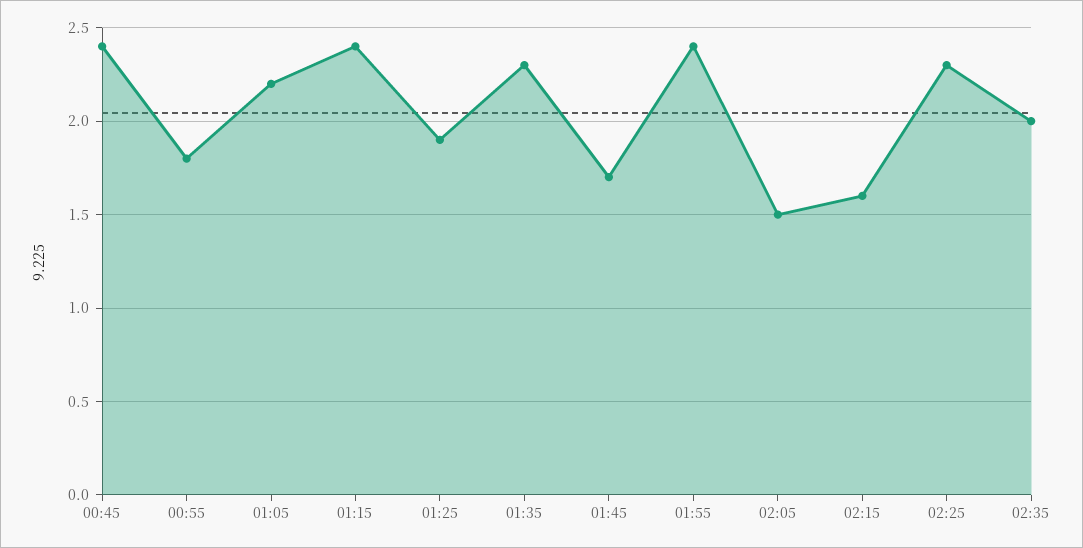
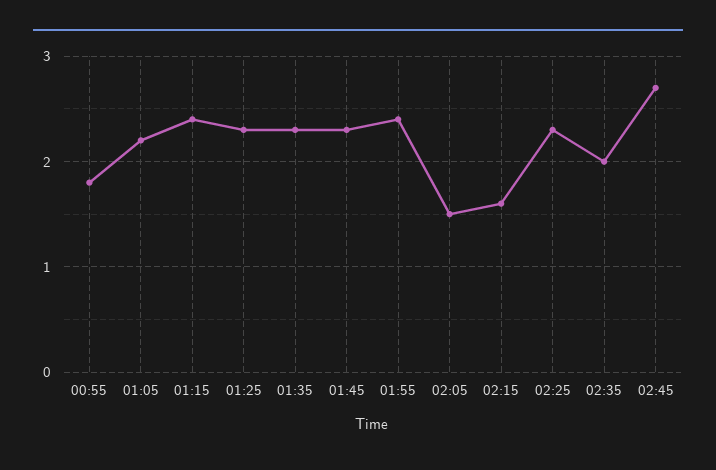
00:45: 2.4 -> none
01:25: 1.9 -> 2.3
01:45: 1.7 -> 2.3
02:45: none -> 2.7

